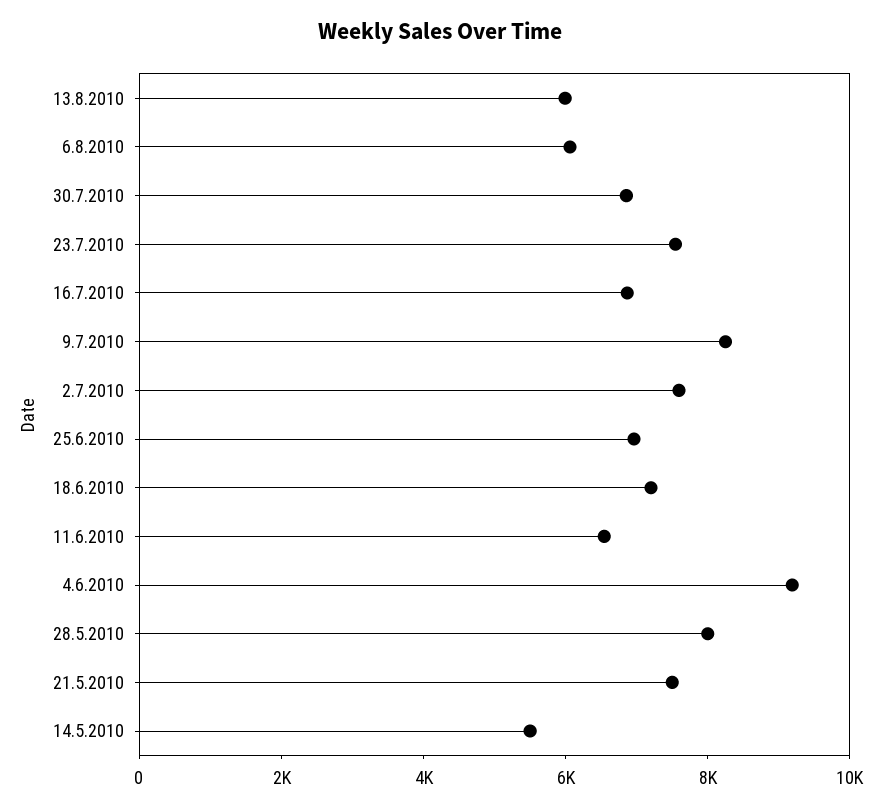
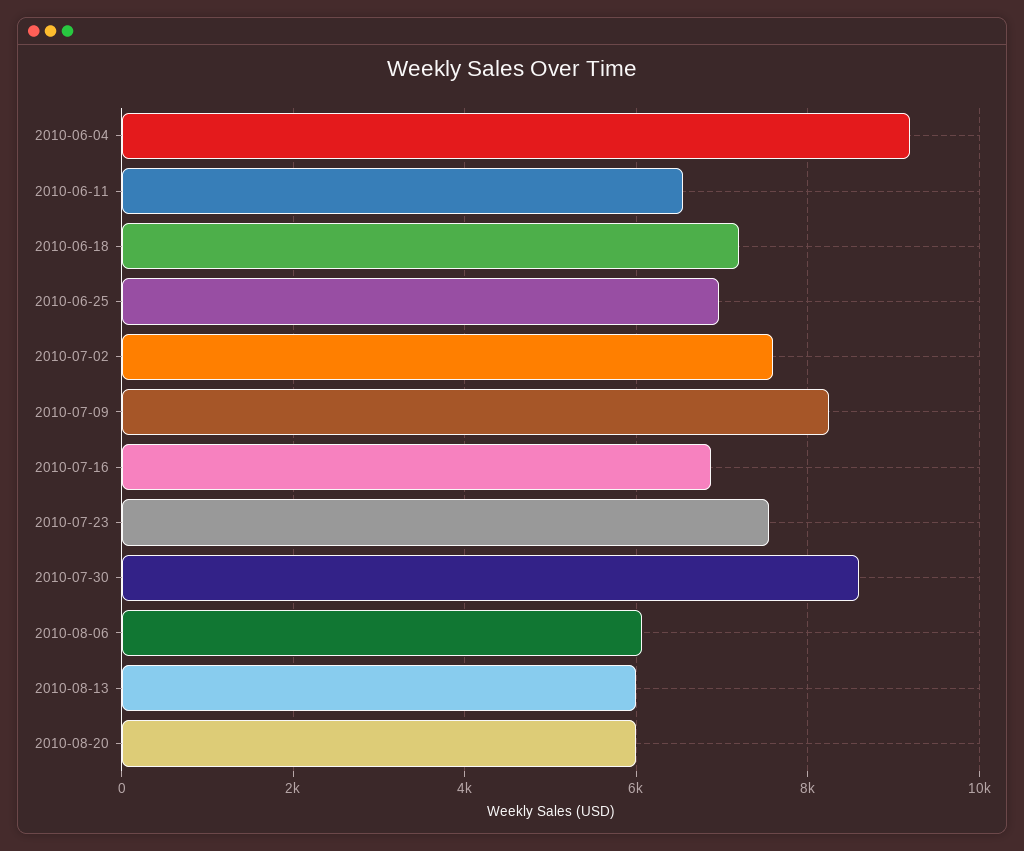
30.7.2010: 7000 -> 8600
28.5.2010: 8000 -> none
21.5.2010: 7500 -> none
14.5.2010: 5500 -> none
2010-08-20: none -> 6000

